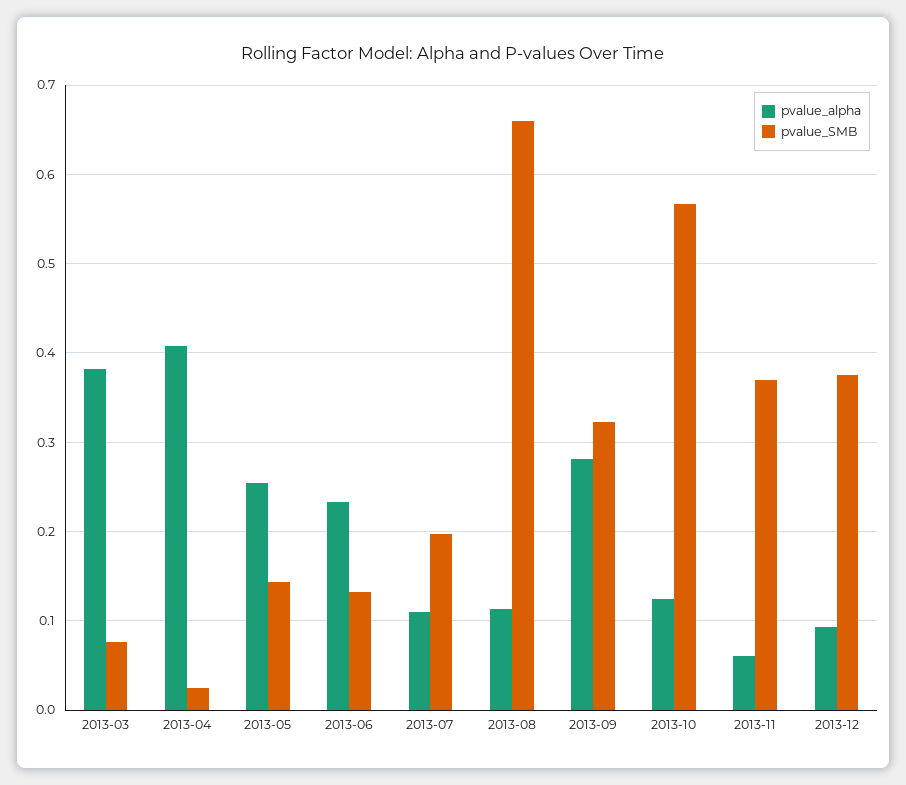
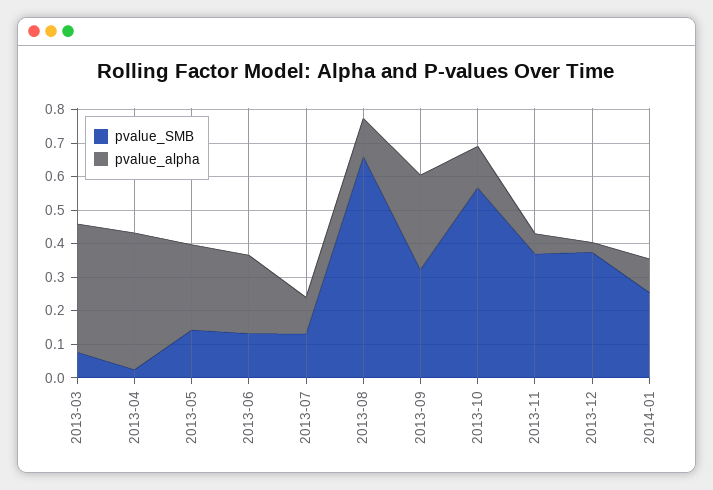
pvalue_SMB, 2013-07: 0.2 -> 0.125
pvalue_alpha, 2013-12: 0.09 -> 0.025
pvalue_SMB, 2014-01: none -> 0.25
pvalue_alpha, 2014-01: none -> 0.1

